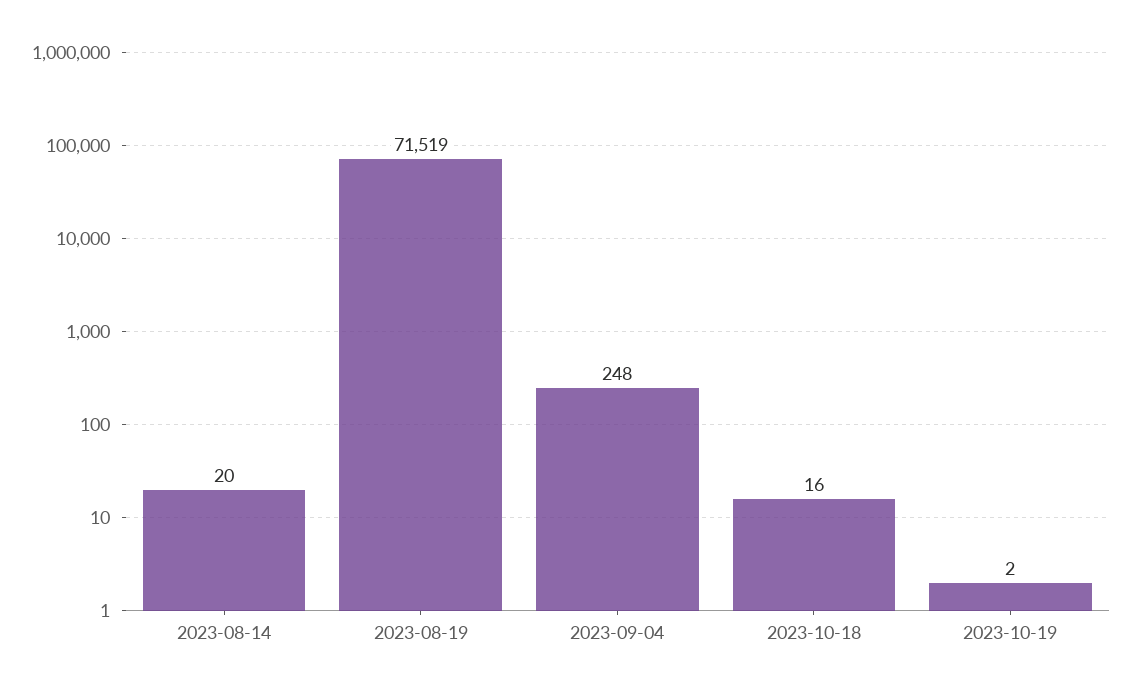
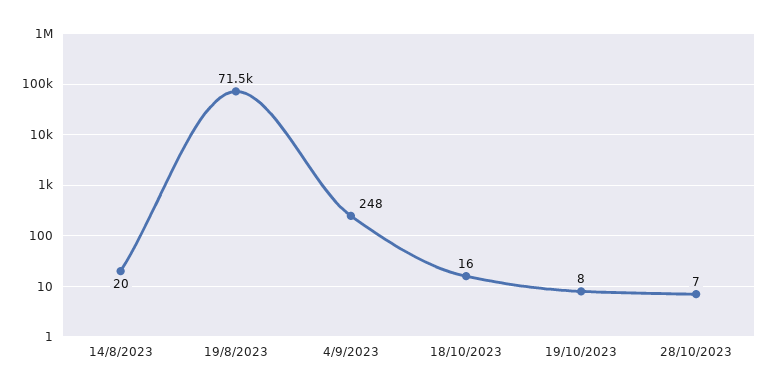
2023-10-19: 2 -> 8
28/10/2023: none -> 7

